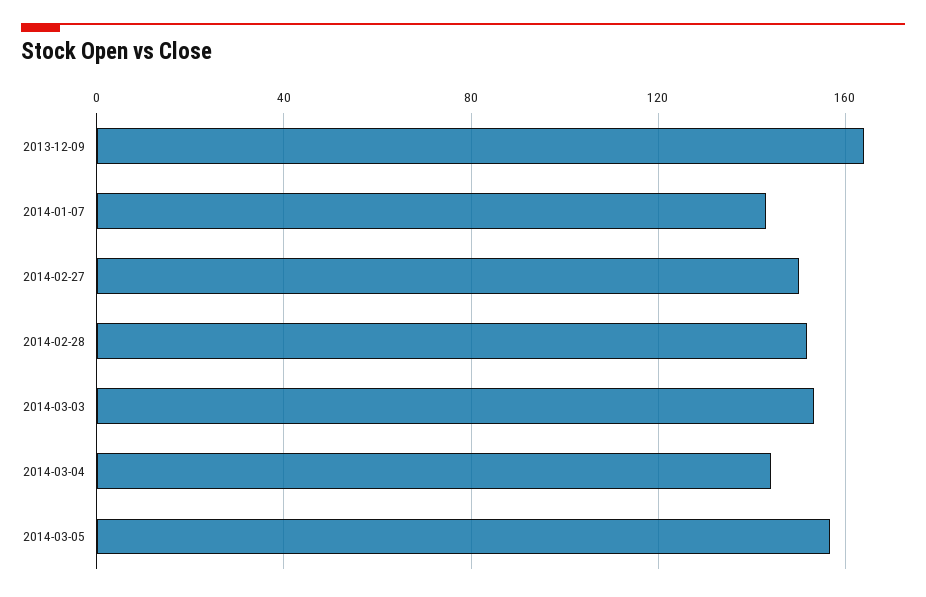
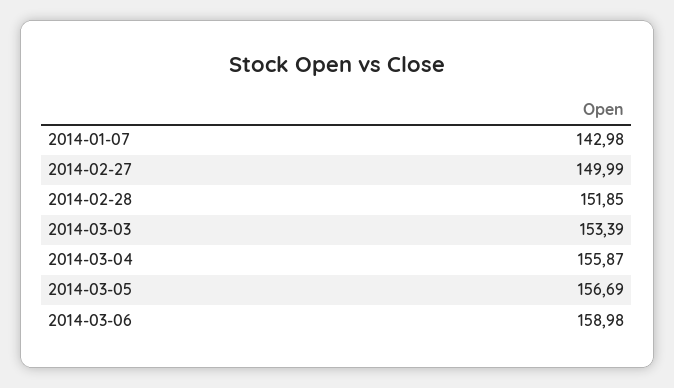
2013-12-09: 165 -> none
2014-03-04: 145 -> 155.87
2014-03-06: none -> 158.98

